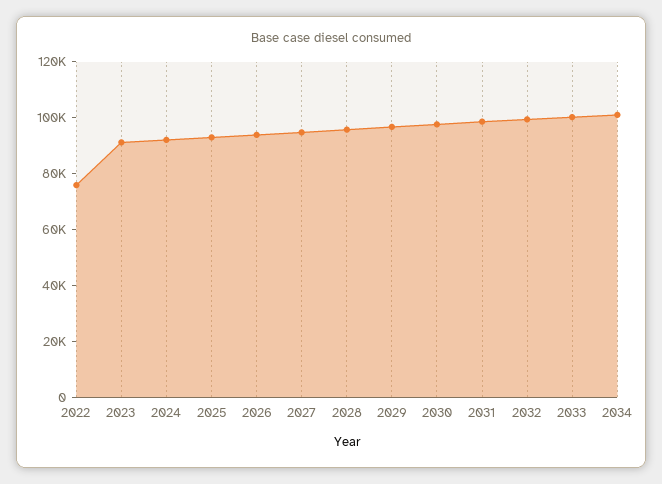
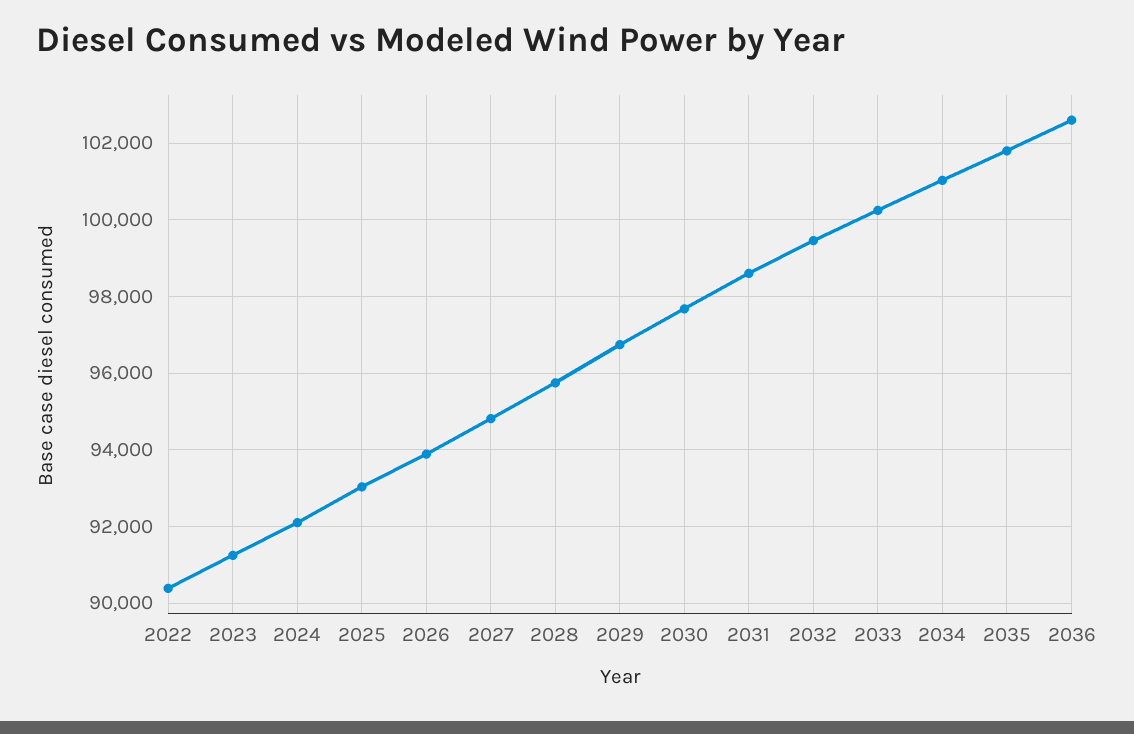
2022: 75000 -> 90400
2035: none -> 101800
2036: none -> 102600

